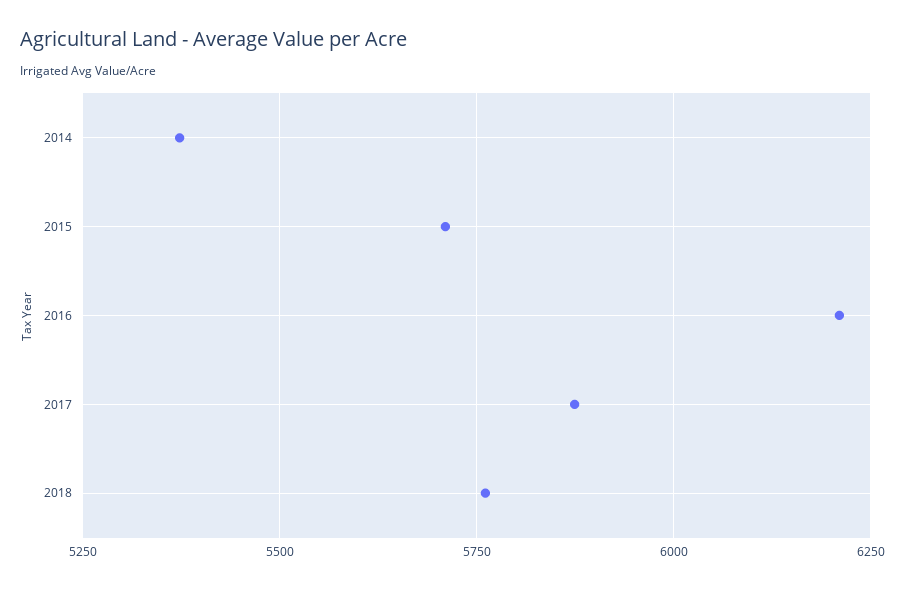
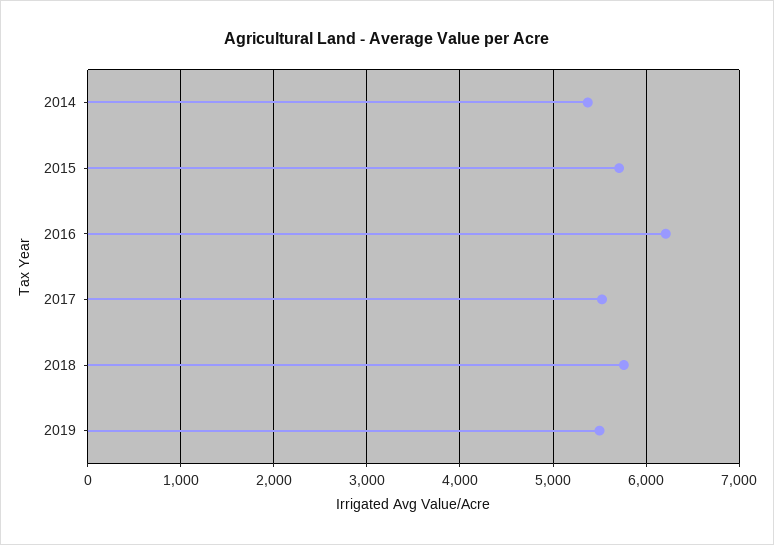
2017: 5875 -> 5500
2019: none -> 5500

